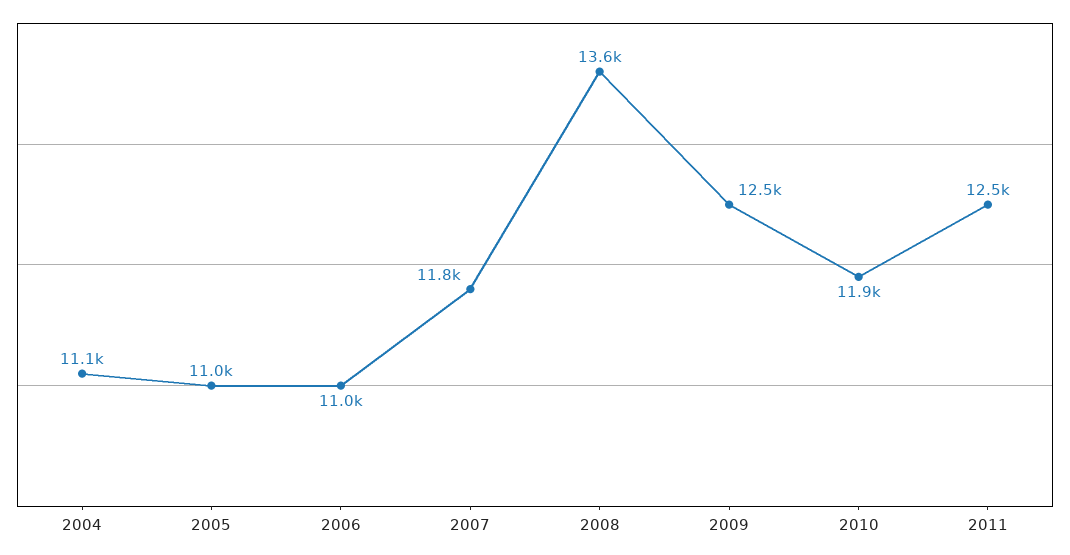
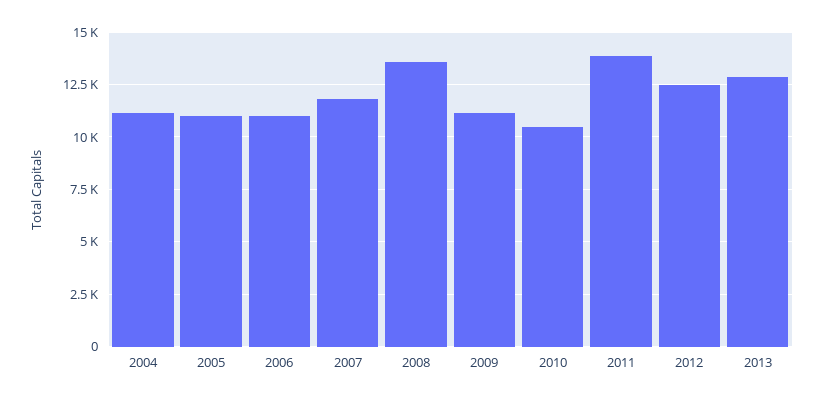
2009: 12500 -> 11000
2010: 11900 -> 10500
2011: 12500 -> 14000
2012: none -> 12500
2013: none -> 13000

